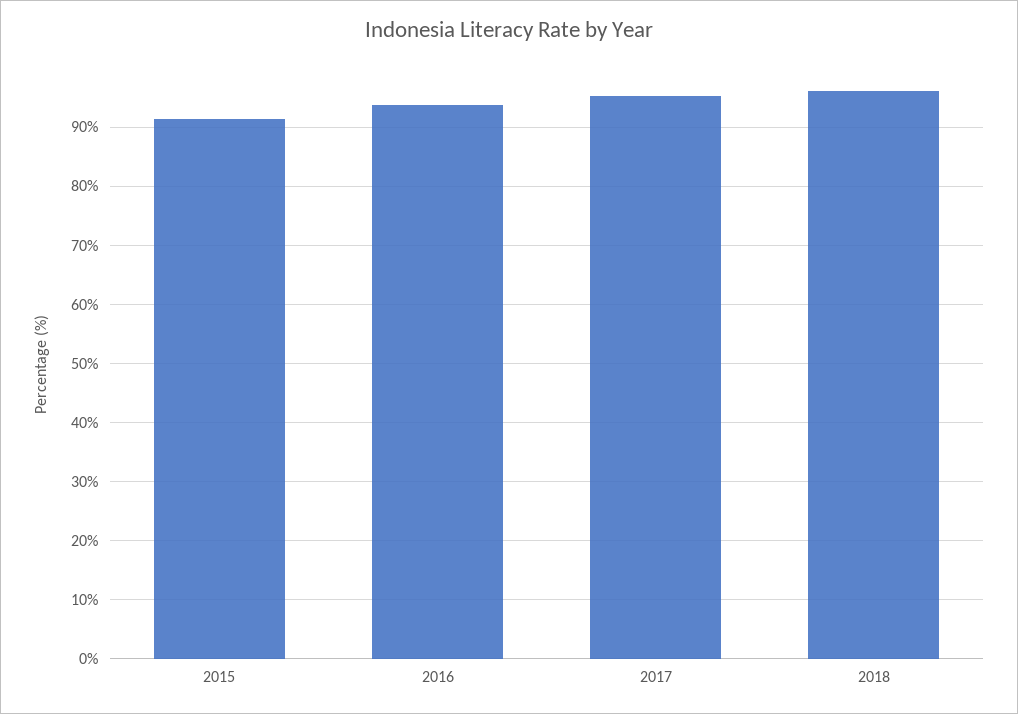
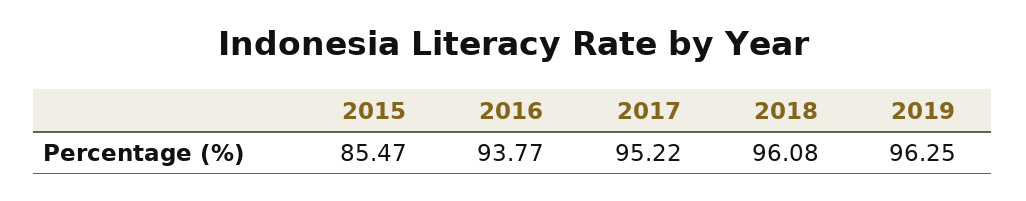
2015: 92 -> 85.47
2019: none -> 96.25

